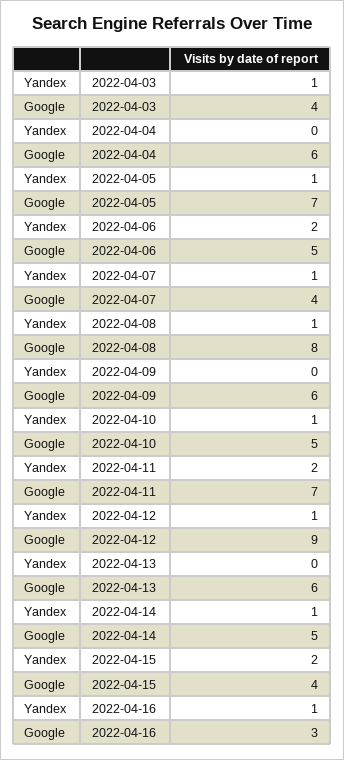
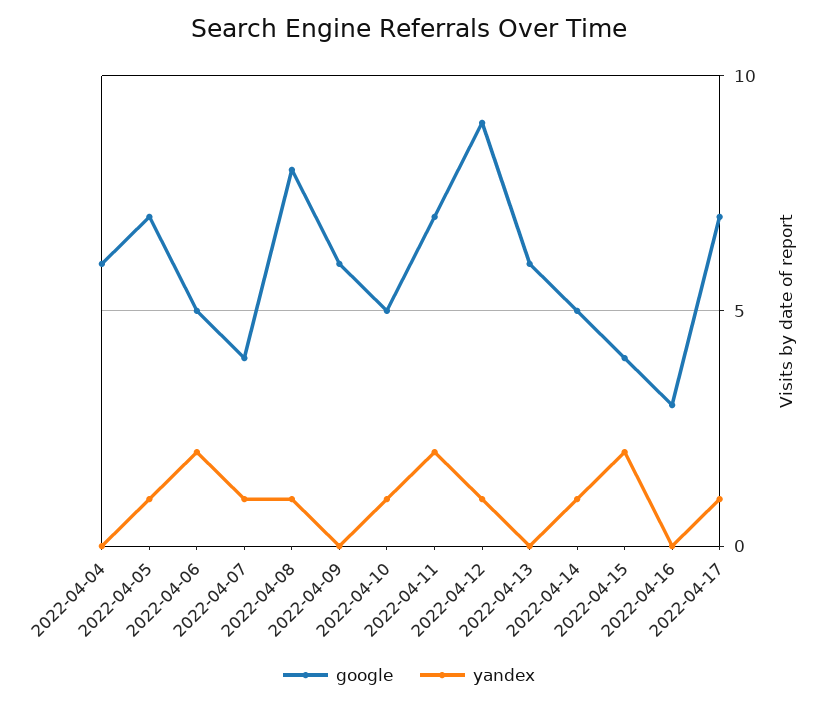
Yandex, 2022-04-03: 1 -> none
Google, 2022-04-03: 4 -> none
Yandex, 2022-04-16: 1 -> 0
Google, 2022-04-17: none -> 7
Yandex, 2022-04-17: none -> 1

